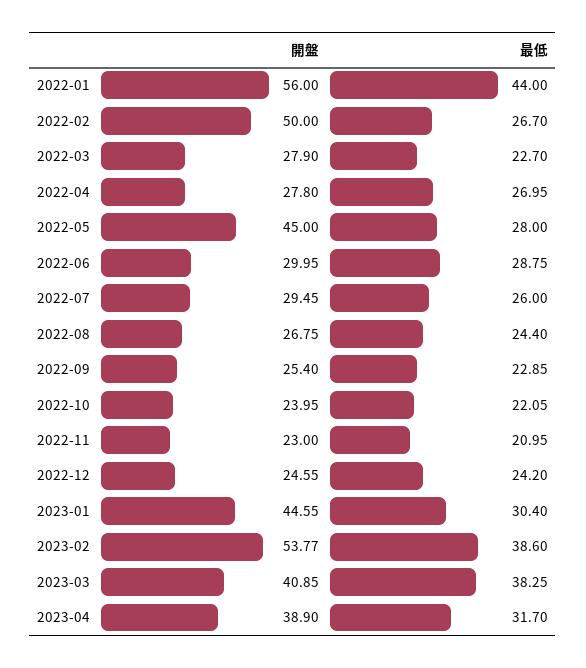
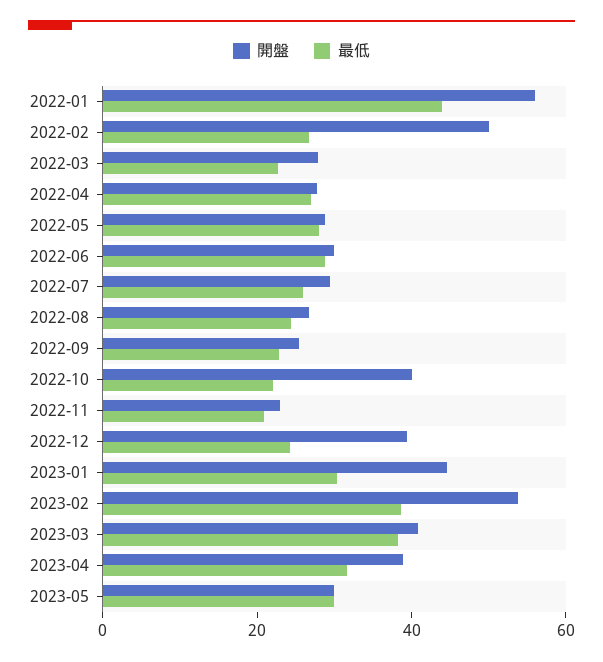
開盤, 2022-05: 45 -> 30
開盤, 2022-10: 23.95 -> 40
開盤, 2022-12: 24.55 -> 40
開盤, 2023-05: none -> 30
最低, 2023-05: none -> 30

